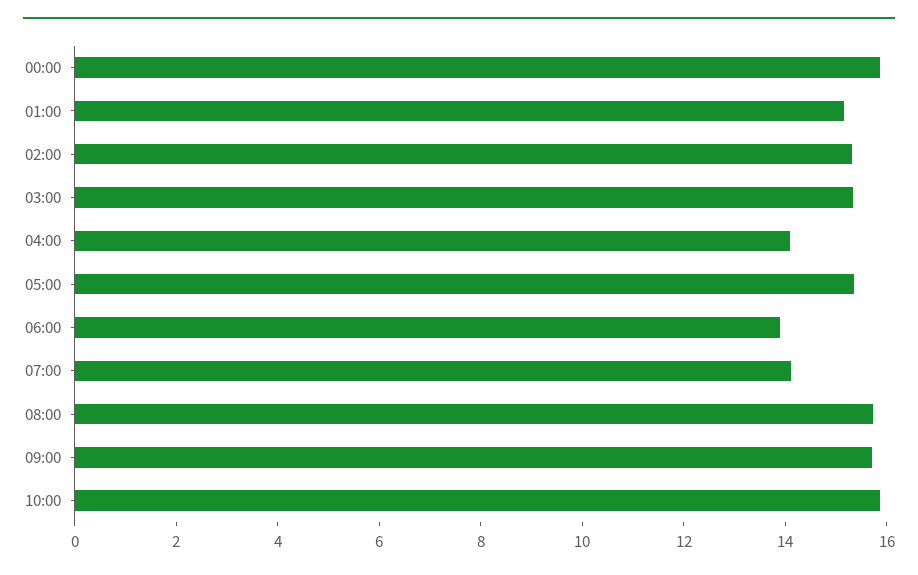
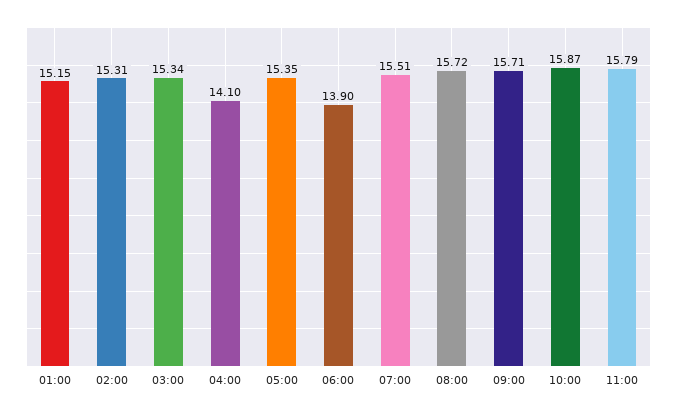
00:00: 16 -> none
07:00: 14 -> 15.51
11:00: none -> 15.79

